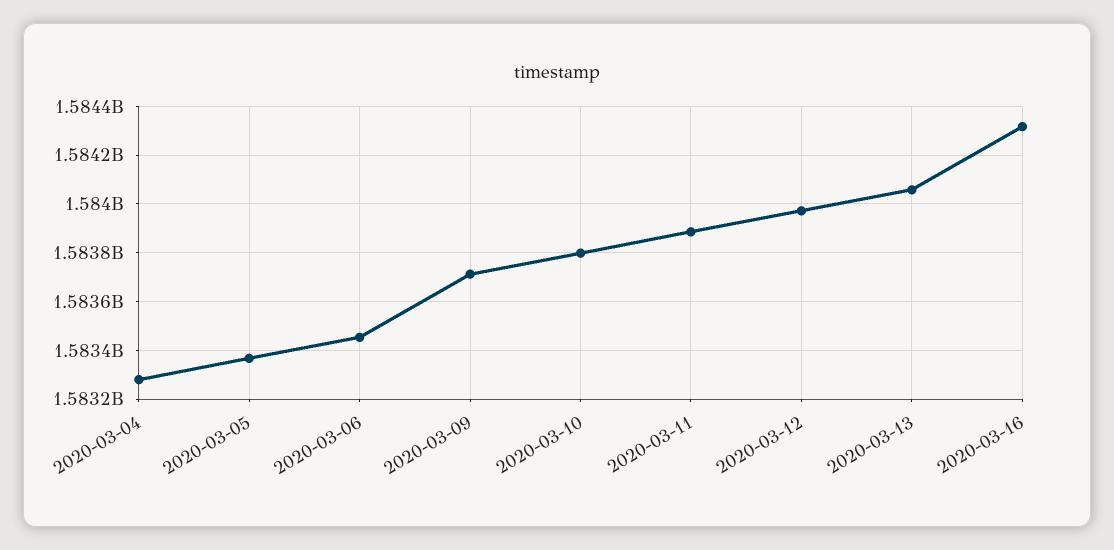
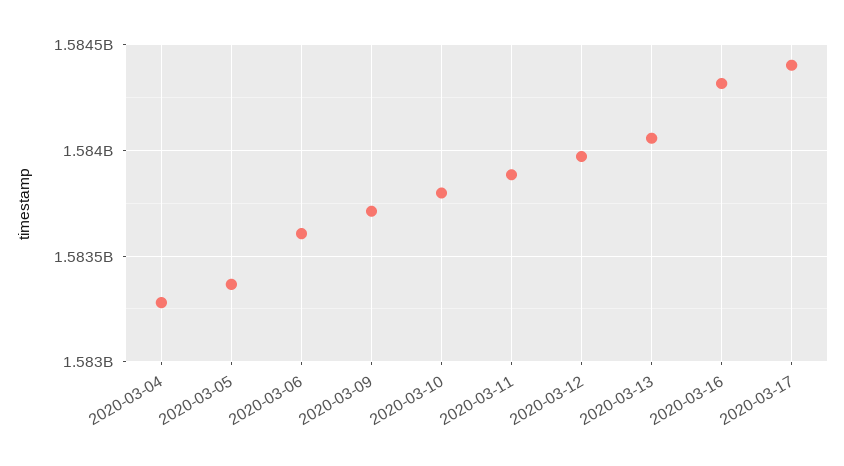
2020-03-06: 1583450000 -> 1583600000
2020-03-17: none -> 1584400000

